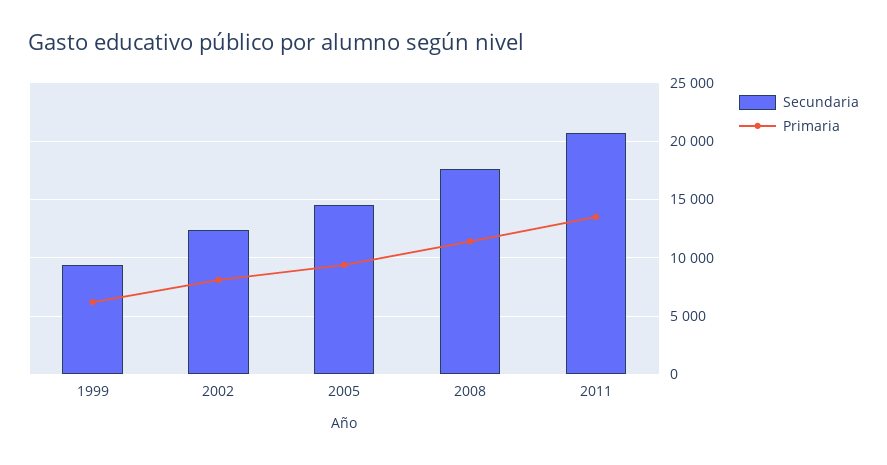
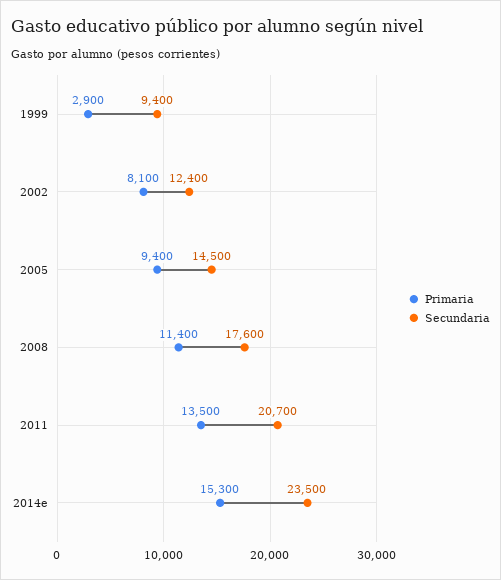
Primaria, 1999: 6000 -> 2900
Primaria, 2014e: none -> 15300
Secundaria, 2014e: none -> 23500

